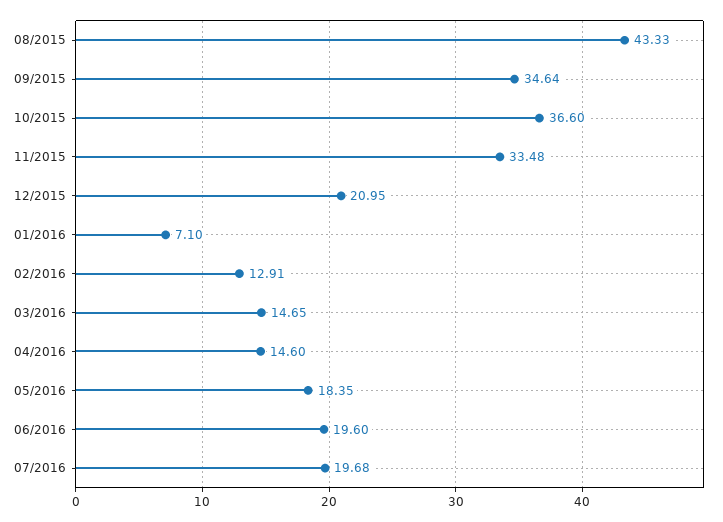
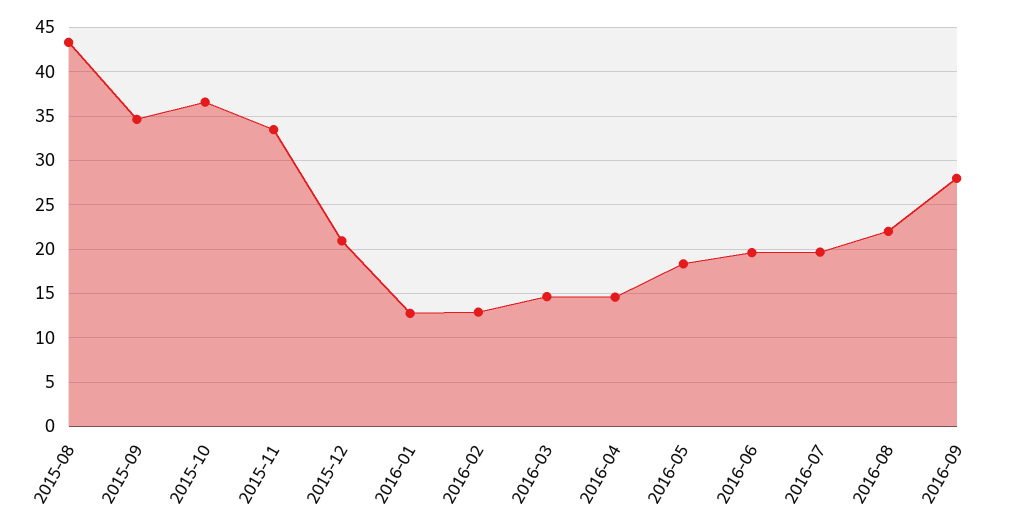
01/2016: 7.1 -> 13
2016-08: none -> 22
2016-09: none -> 28

